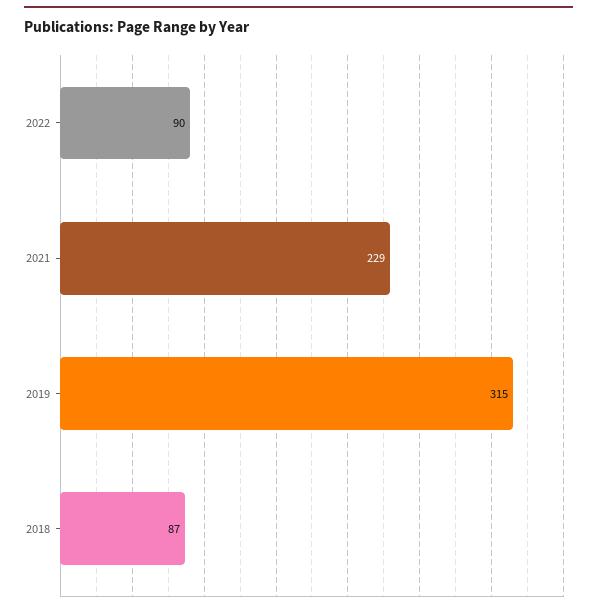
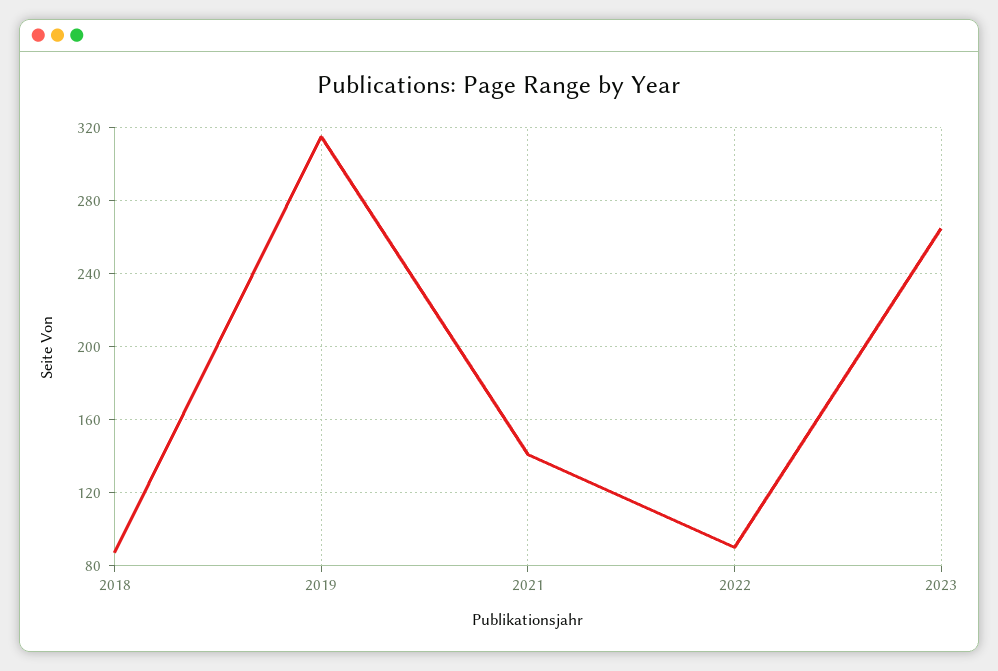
2021: 229 -> 140
2023: none -> 265

